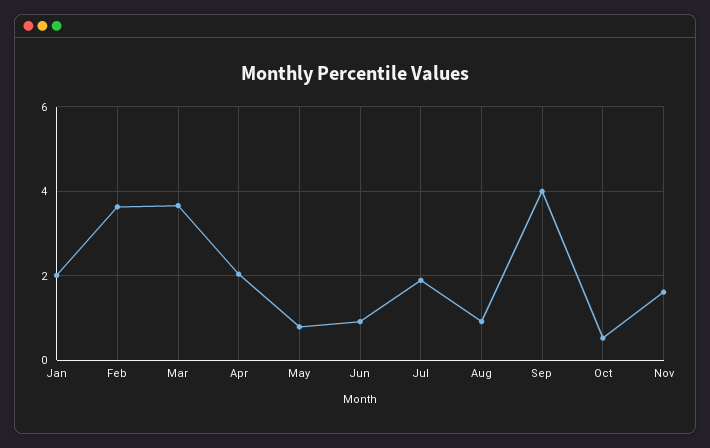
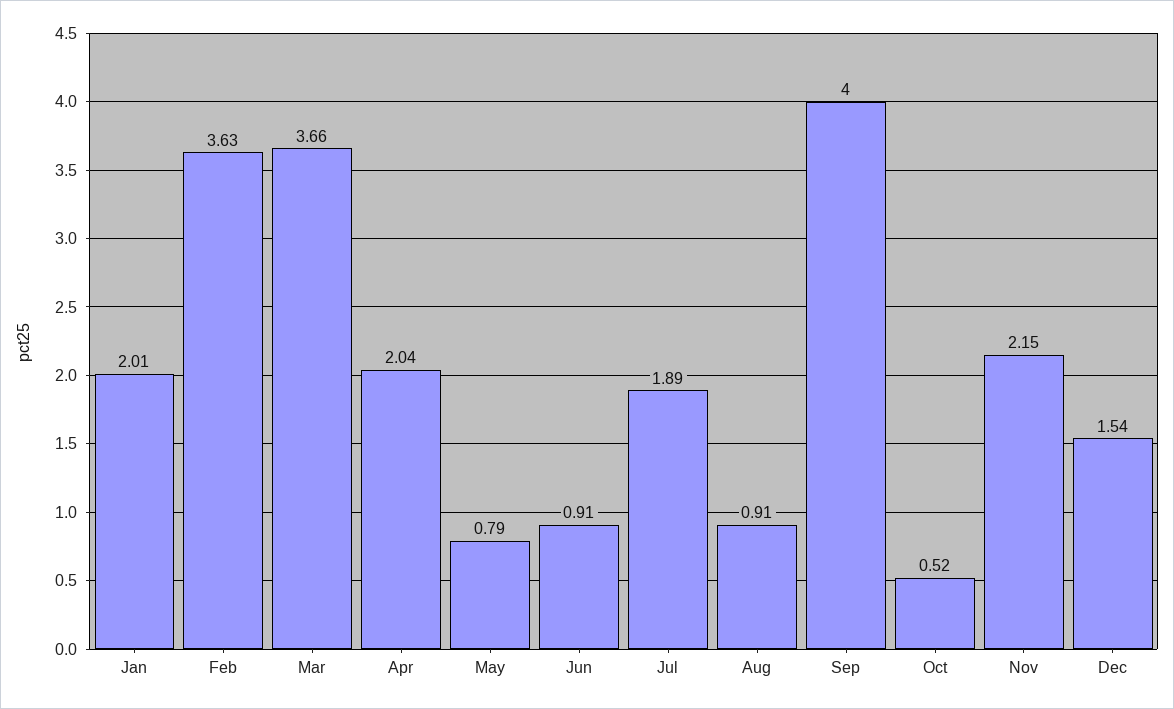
Nov: 1.6 -> 2.15
Dec: none -> 1.54

